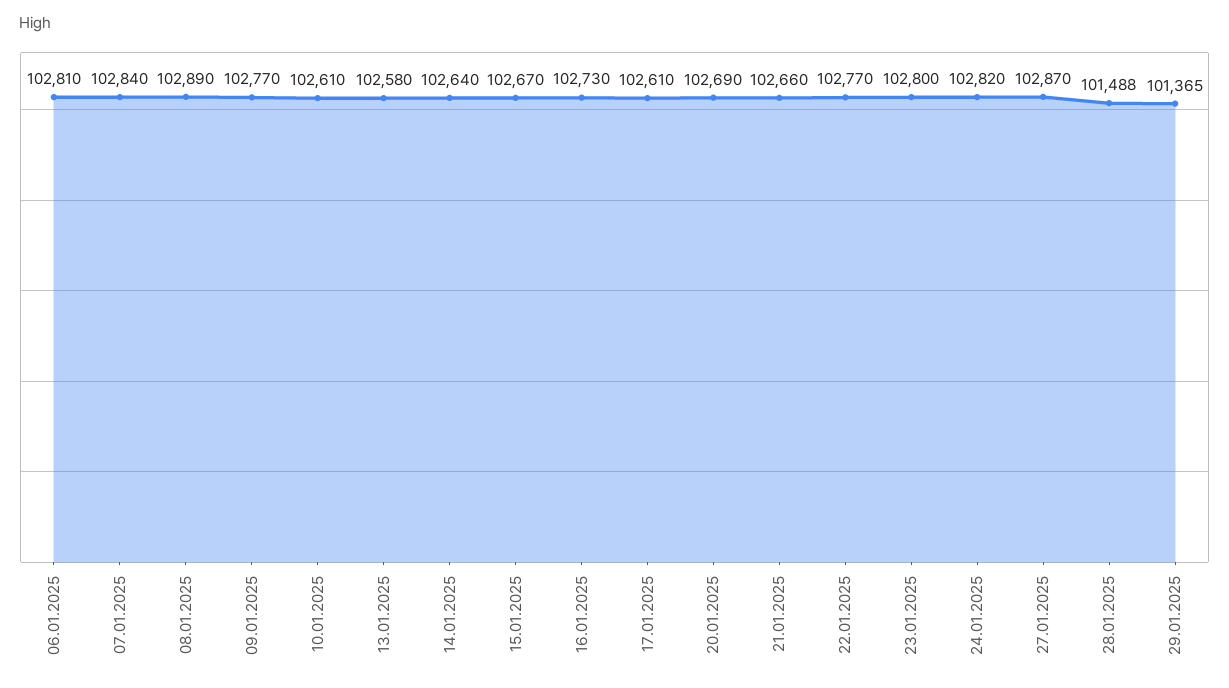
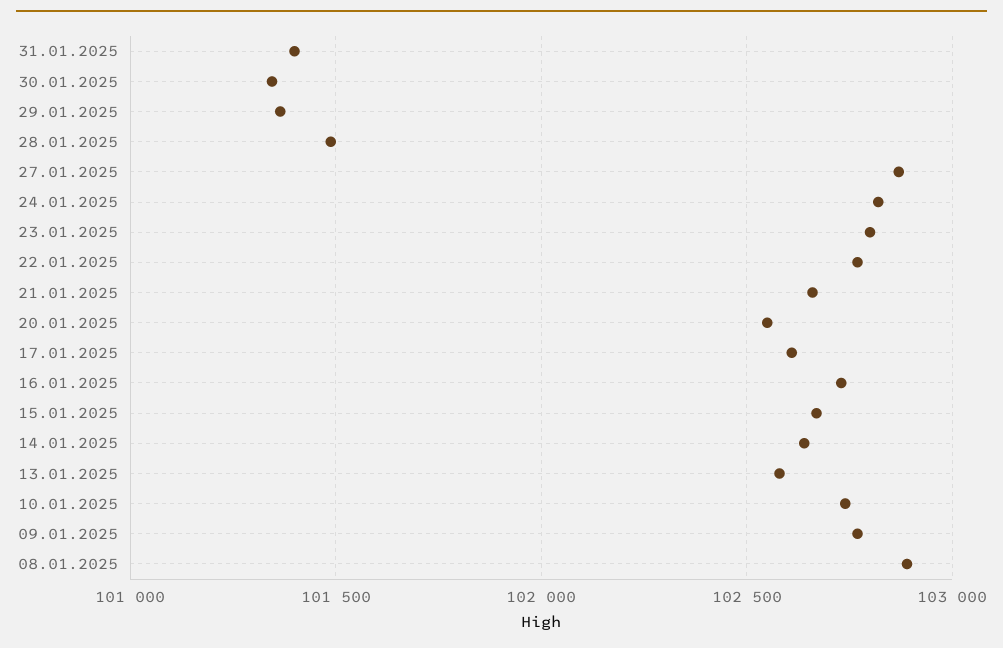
06.01.2025: 102810 -> none
07.01.2025: 102840 -> none
10.01.2025: 102610 -> 102750
20.01.2025: 102690 -> 102550
31.01.2025: none -> 101400
30.01.2025: none -> 101350

